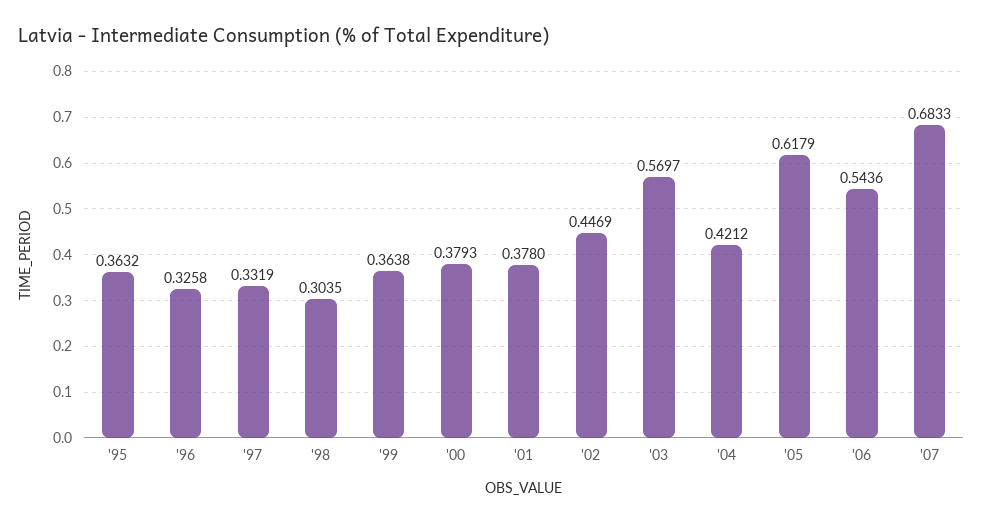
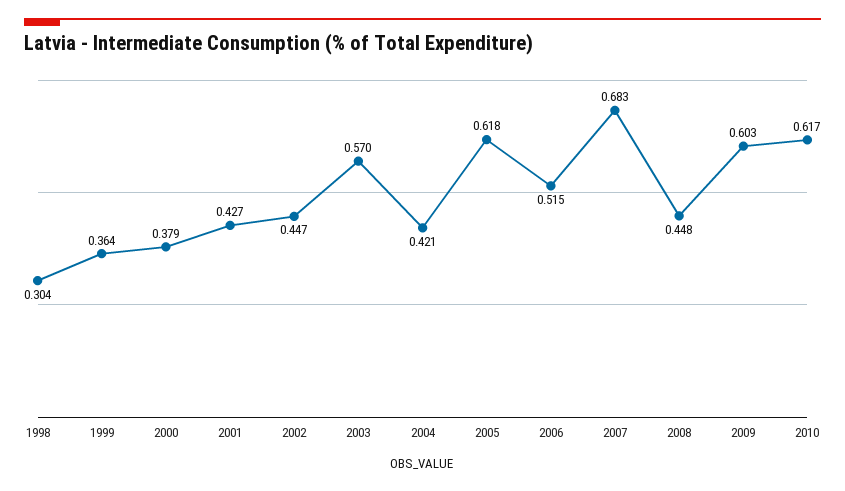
'95: 0.3632 -> none
'96: 0.3258 -> none
'97: 0.3319 -> none
'01: 0.378 -> 0.427
'06: 0.5436 -> 0.515
2008: none -> 0.448
2009: none -> 0.603
2010: none -> 0.617

